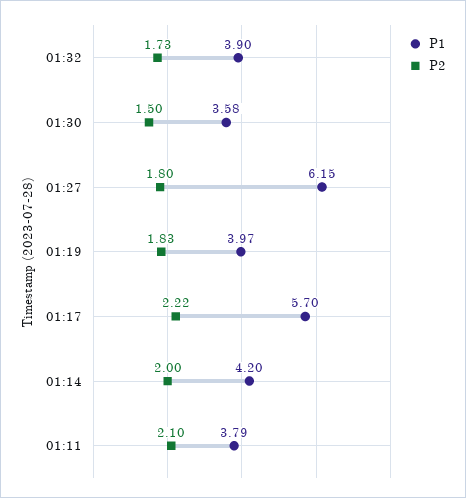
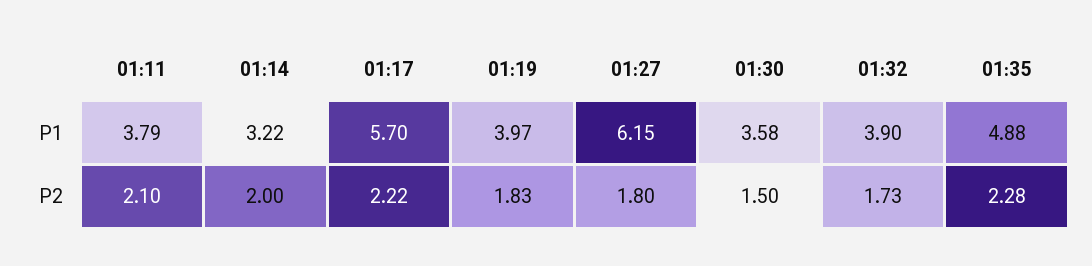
P1, 01:14: 4.2 -> 3.22
P1, 01:35: none -> 4.88
P2, 01:35: none -> 2.28

